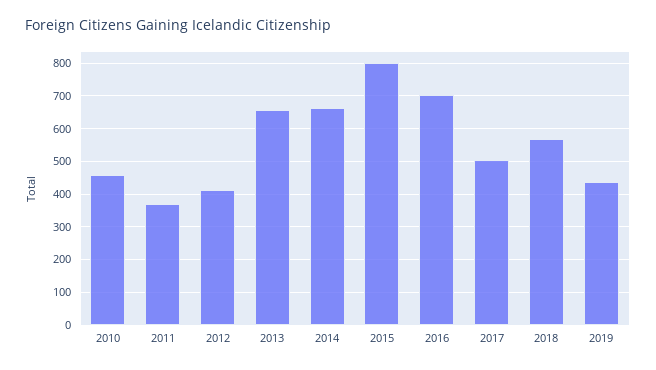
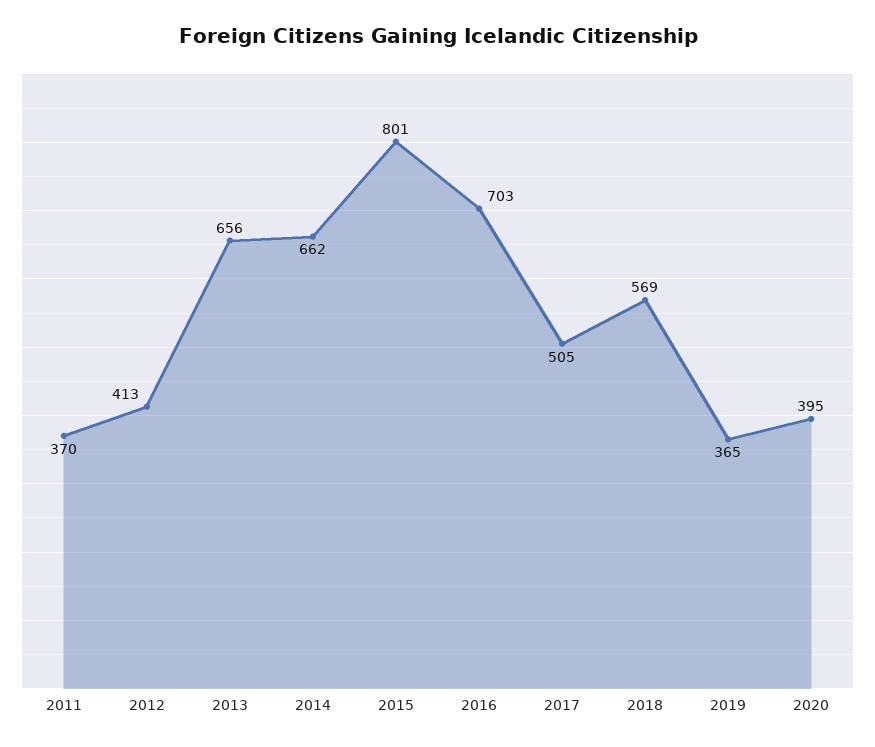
2010: 460 -> none
2019: 440 -> 365
2020: none -> 395

